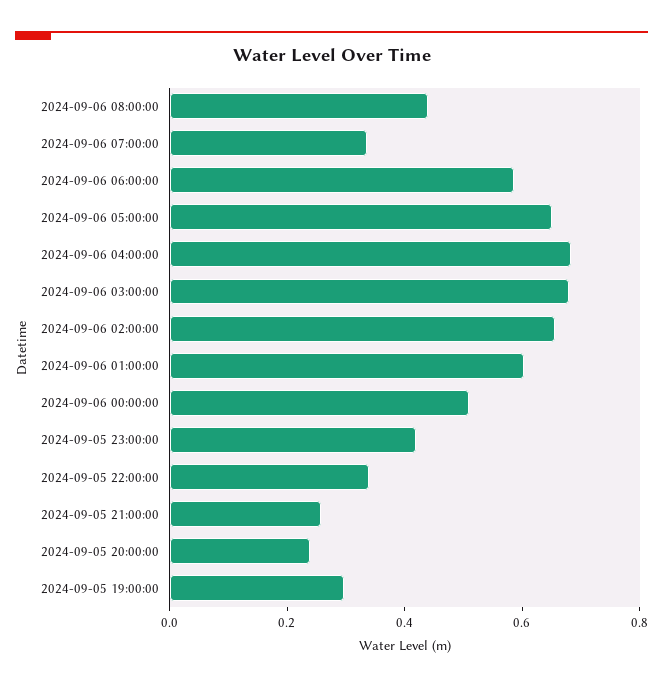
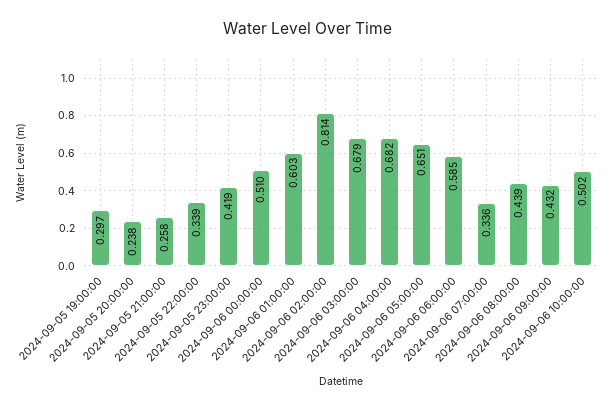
2024-09-06 02:00:00: 0.65 -> 0.814
2024-09-06 09:00:00: none -> 0.432
2024-09-06 10:00:00: none -> 0.502

